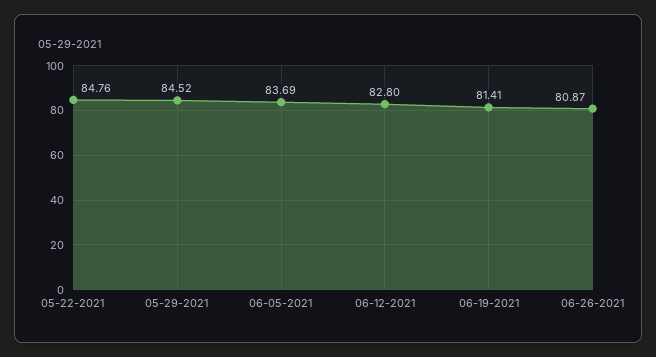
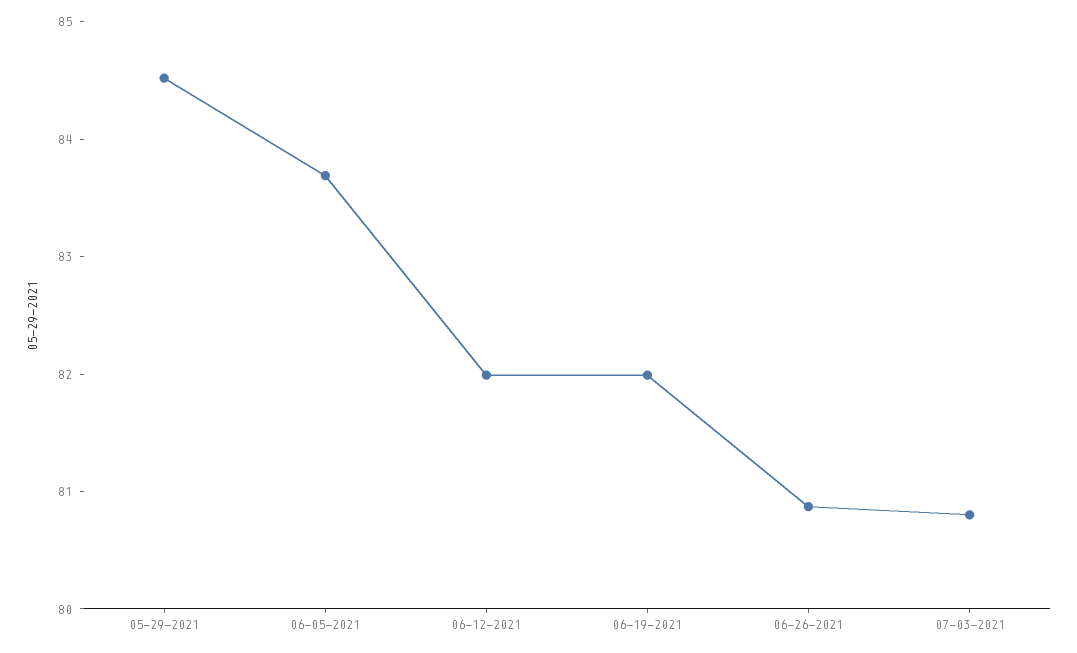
05-22-2021: 84.76 -> none
06-12-2021: 82.8 -> 82
06-19-2021: 81.41 -> 82
07-03-2021: none -> 80.8

